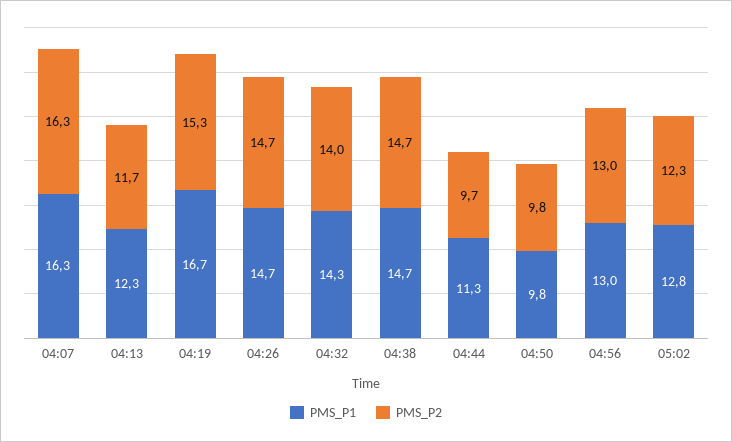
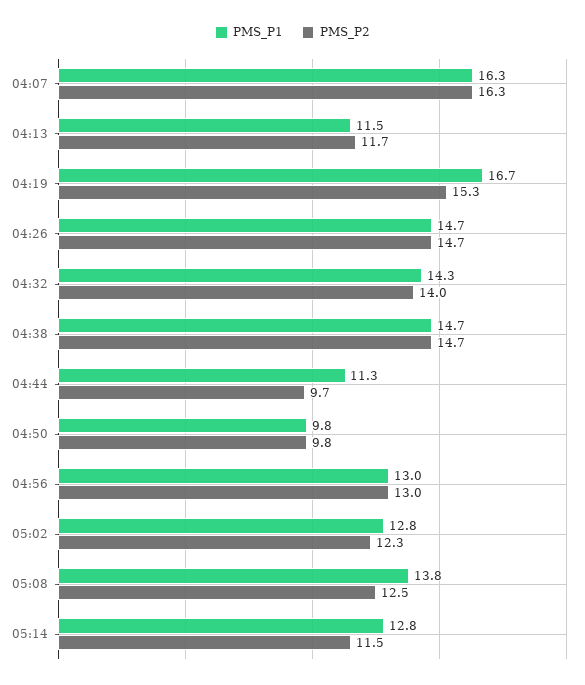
PMS_P1, 04:13: 12.3 -> 11.5
PMS_P1, 05:08: none -> 13.8
PMS_P2, 05:08: none -> 12.5
PMS_P1, 05:14: none -> 12.8
PMS_P2, 05:14: none -> 11.5

